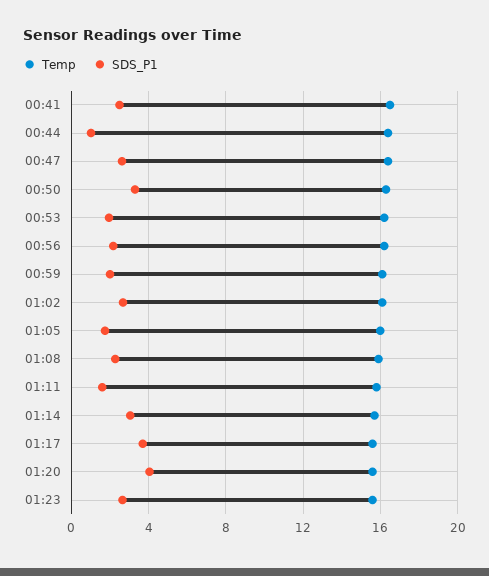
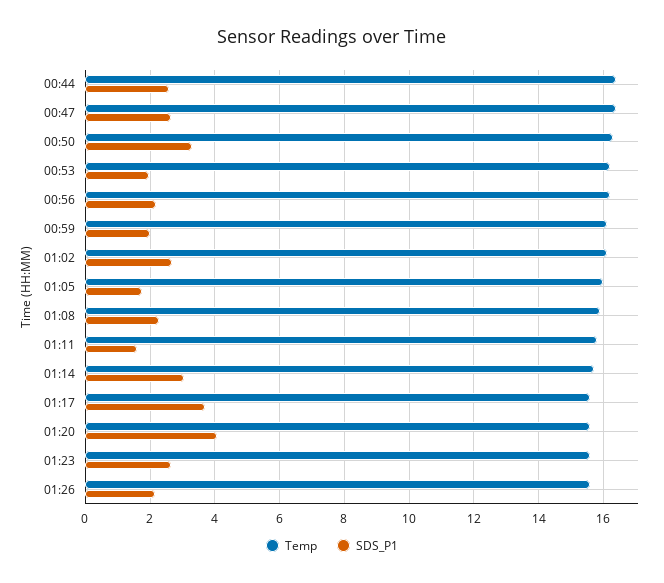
Temp, 00:41: 16.5 -> none
SDS_P1, 00:41: 2.5 -> none
SDS_P1, 00:44: 1 -> 2.6
Temp, 01:26: none -> 15.6
SDS_P1, 01:26: none -> 2.2

